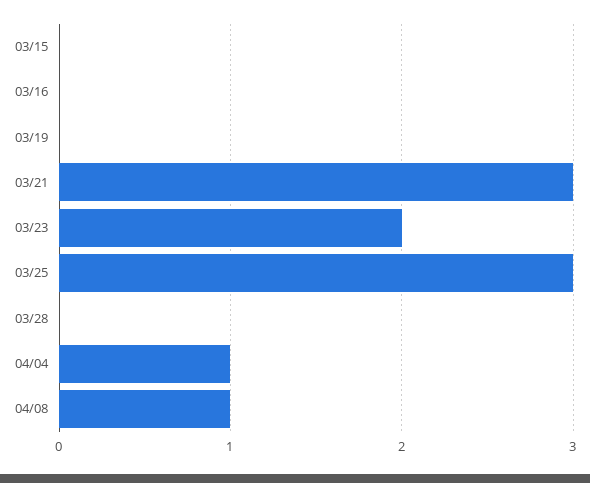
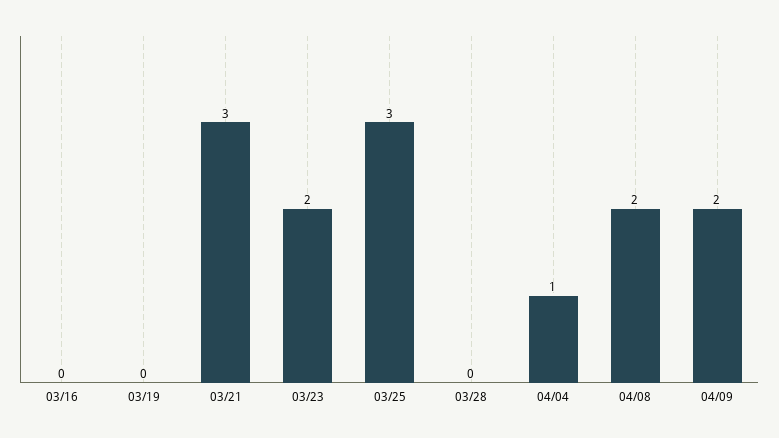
03/15: 0 -> none
04/08: 1 -> 2
04/09: none -> 2

